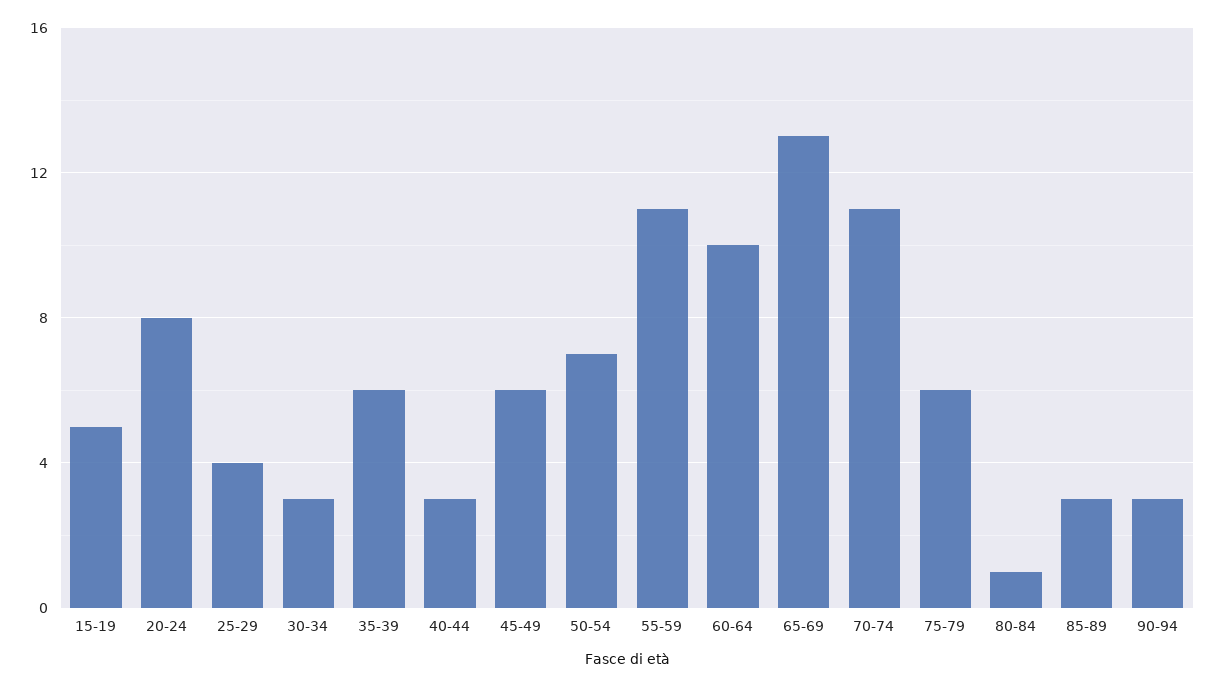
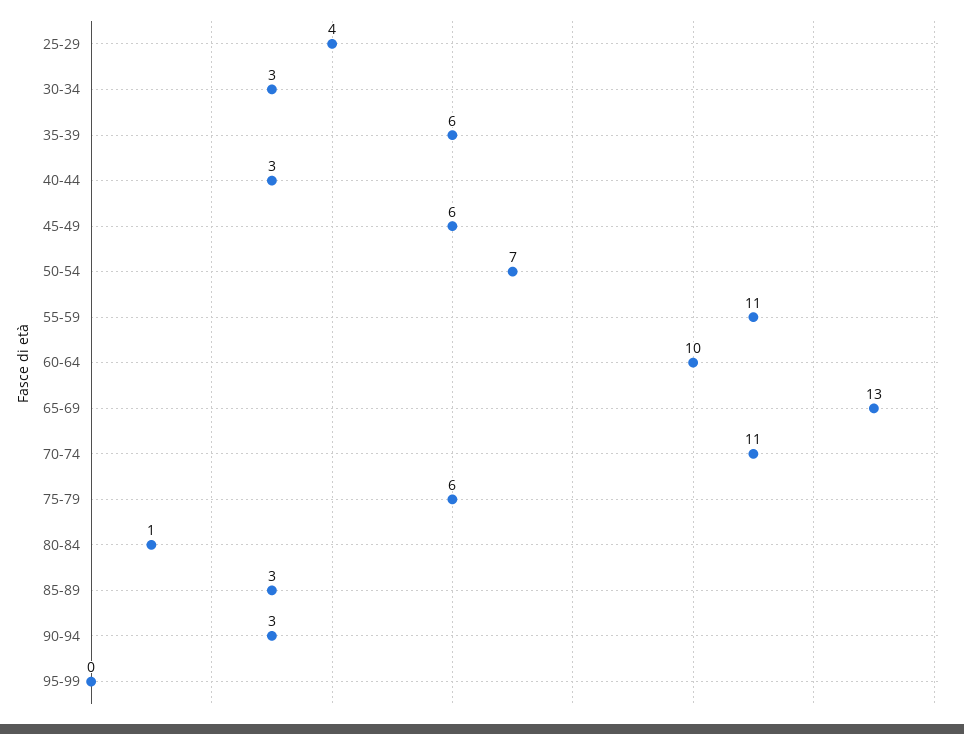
15-19: 5 -> none
20-24: 8 -> none
95-99: none -> 0

